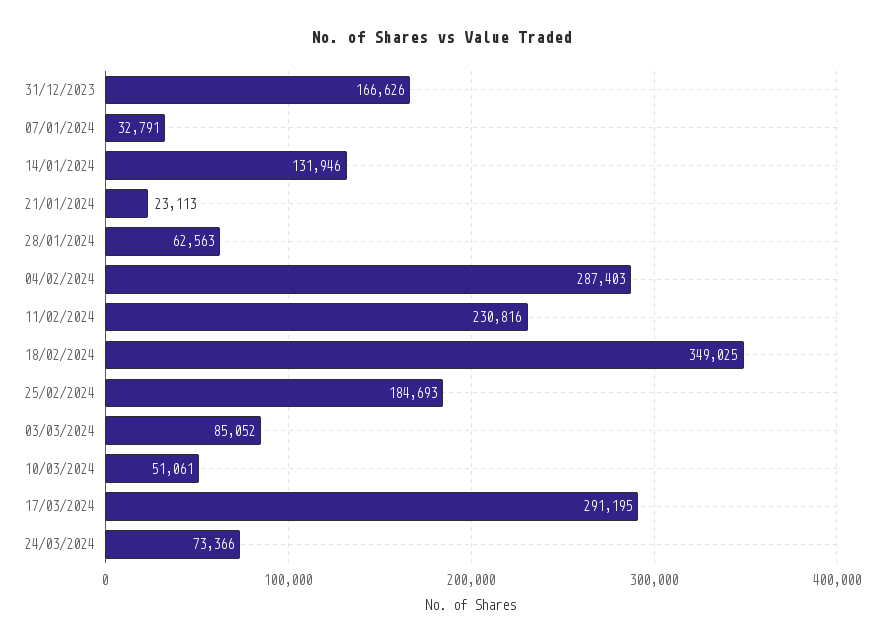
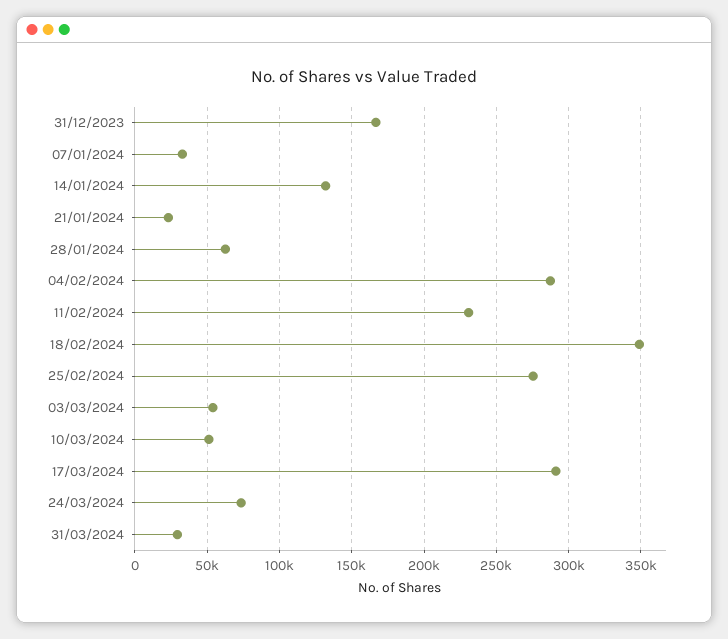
25/02/2024: 184693 -> 275000
03/03/2024: 85052 -> 55000
31/03/2024: none -> 30000

